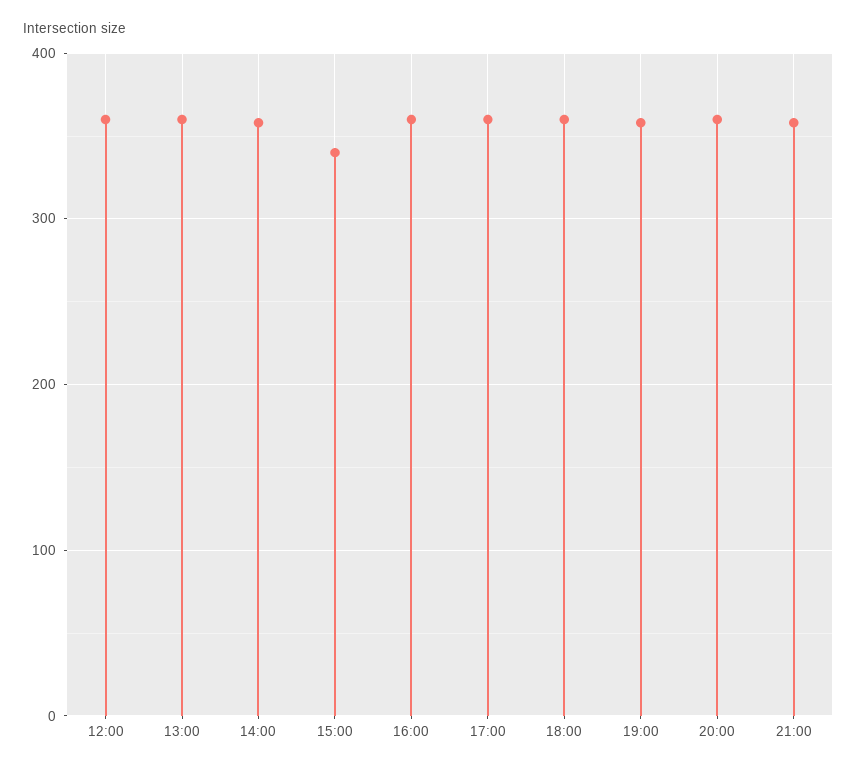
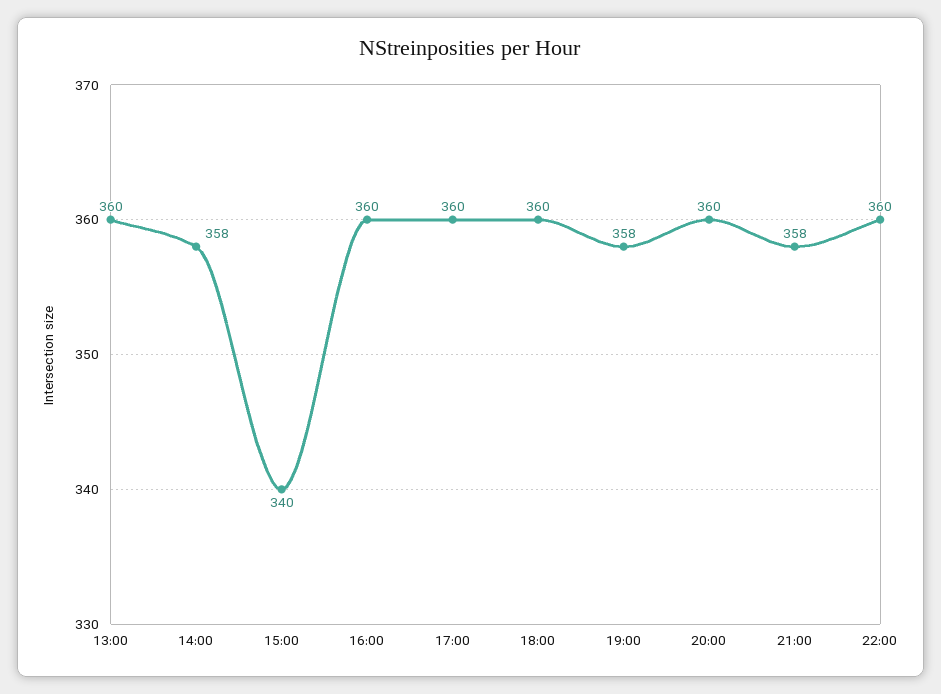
12:00: 360 -> none
22:00: none -> 360

